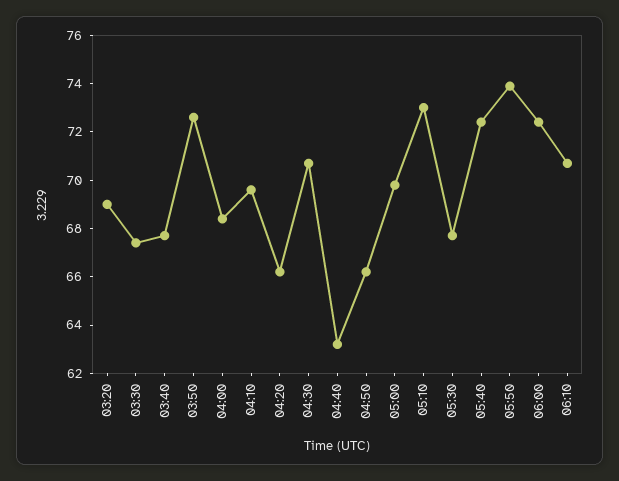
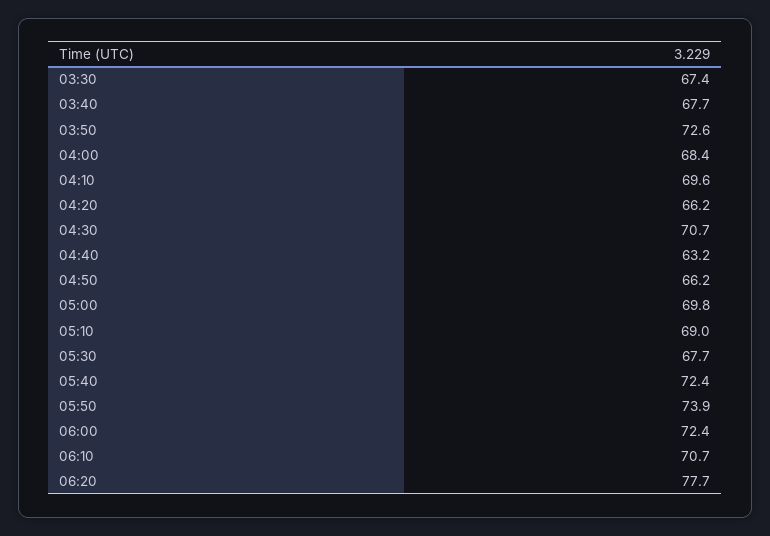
03:20: 69 -> none
05:10: 73 -> 69
06:20: none -> 77.7

